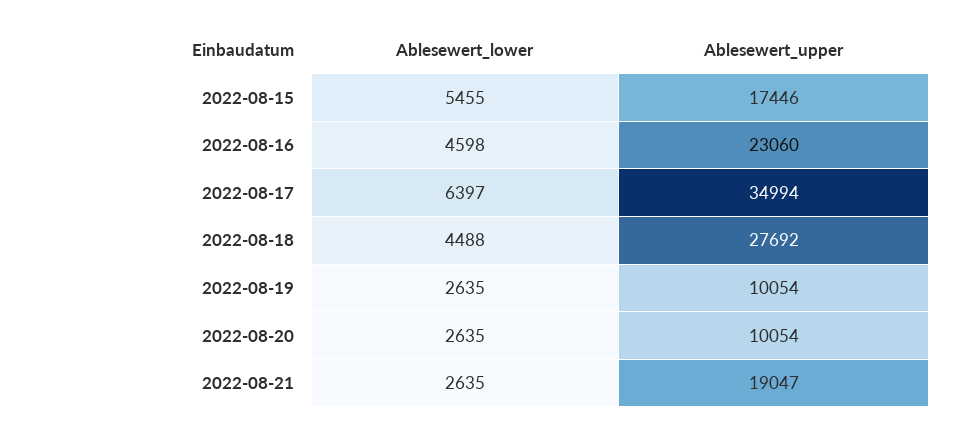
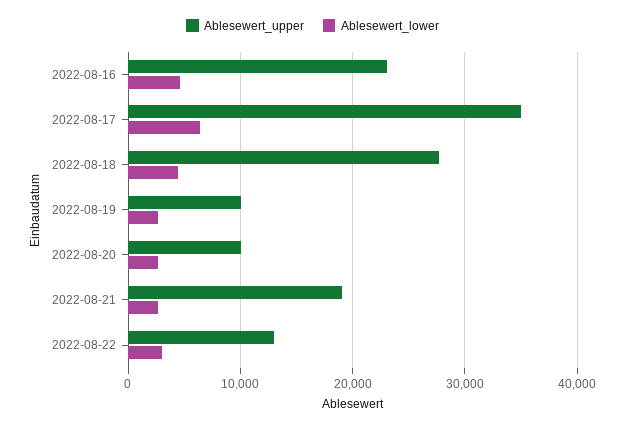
Ablesewert_lower, 2022-08-15: 5455 -> none
Ablesewert_upper, 2022-08-15: 17446 -> none
Ablesewert_upper, 2022-08-22: none -> 13000
Ablesewert_lower, 2022-08-22: none -> 3000

